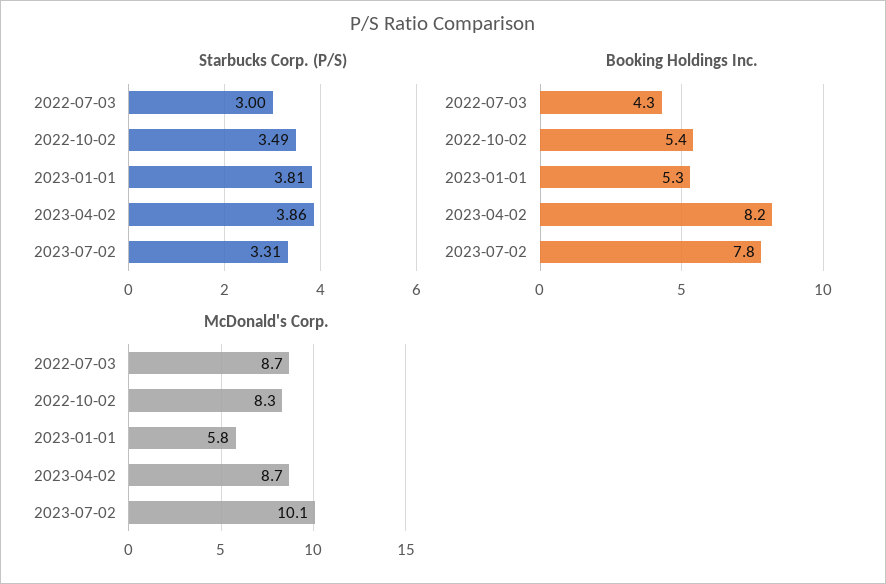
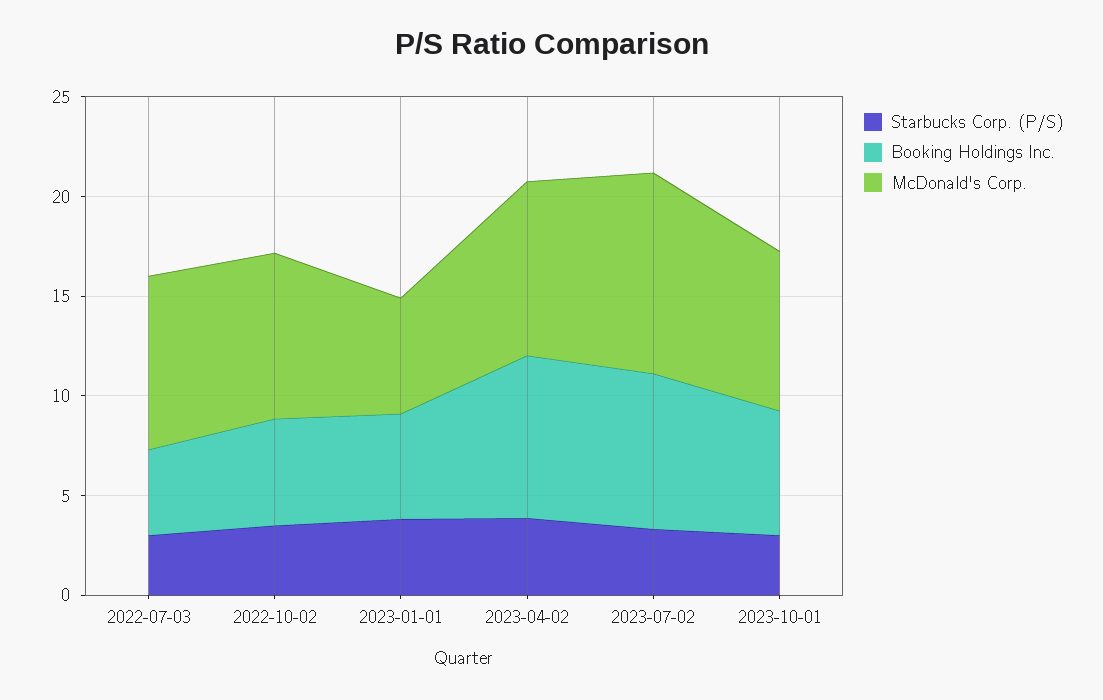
Starbucks Corp. (P/S), 2023-10-01: none -> 3
Booking Holdings Inc., 2023-10-01: none -> 6
McDonald's Corp., 2023-10-01: none -> 8

